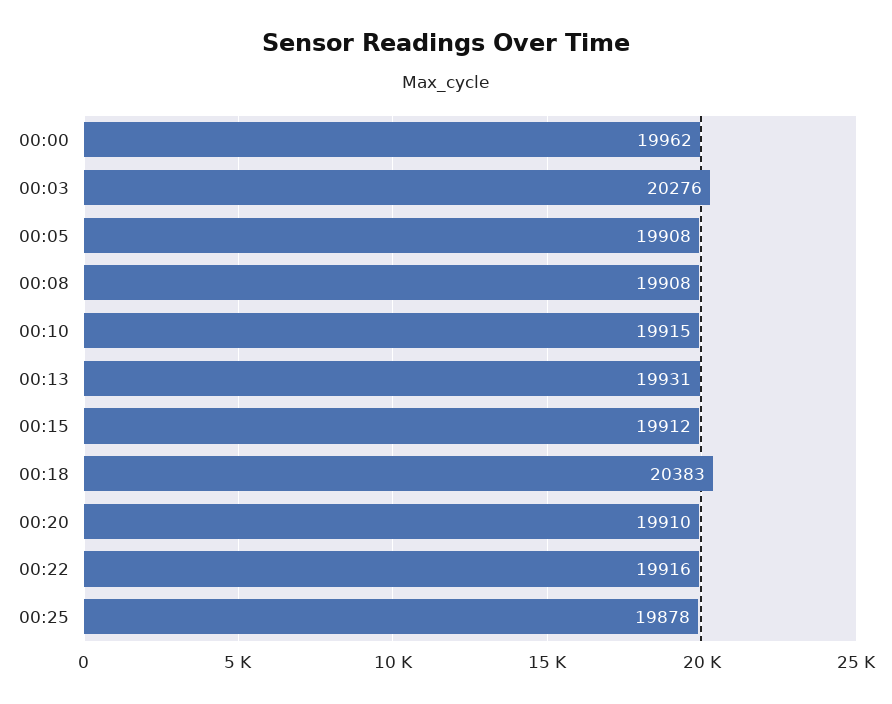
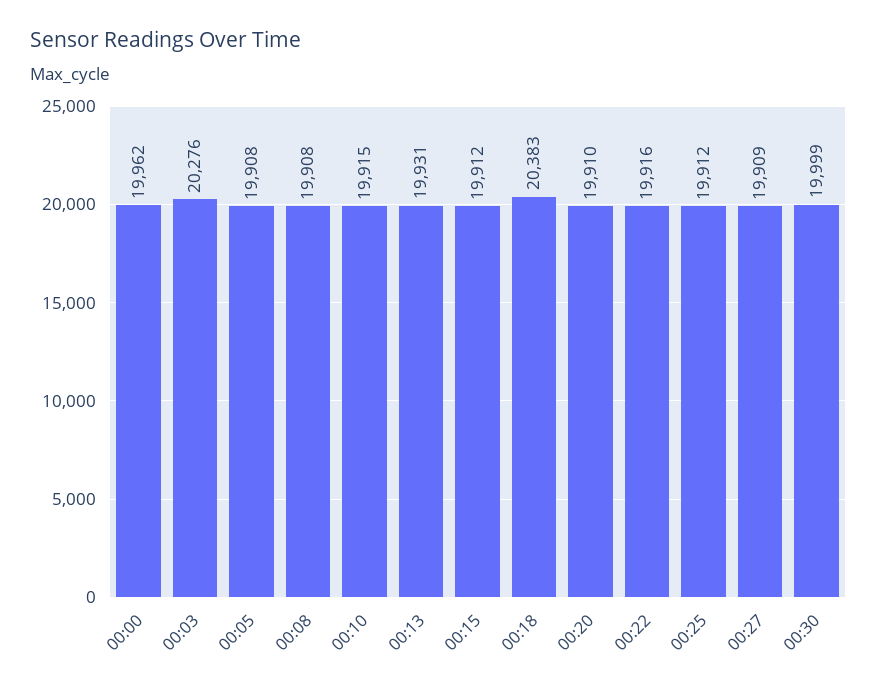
00:25: 19878 -> 19912
00:27: none -> 19909
00:30: none -> 19999

